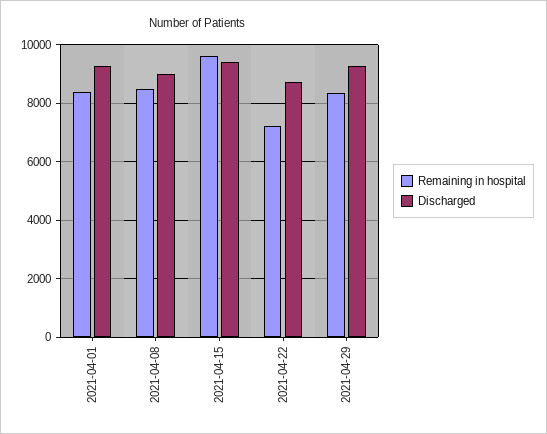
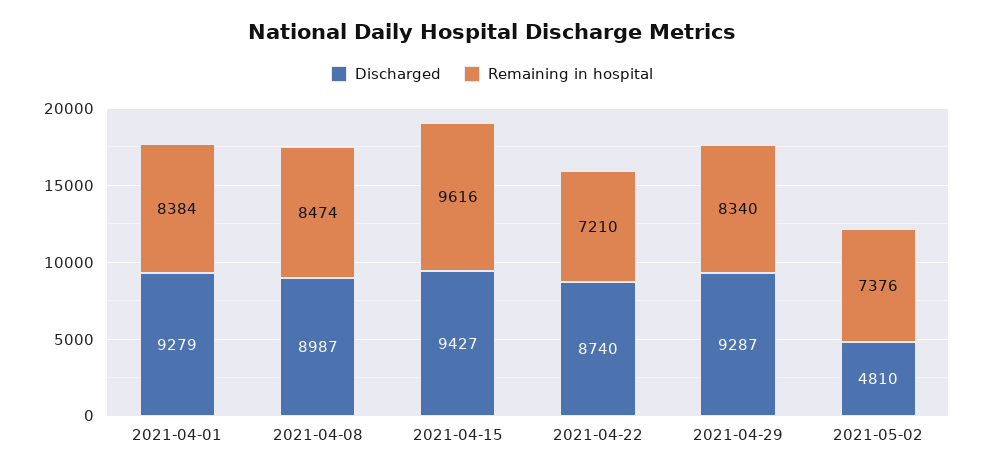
Discharged, 2021-05-02: none -> 4810
Remaining in hospital, 2021-05-02: none -> 7376

